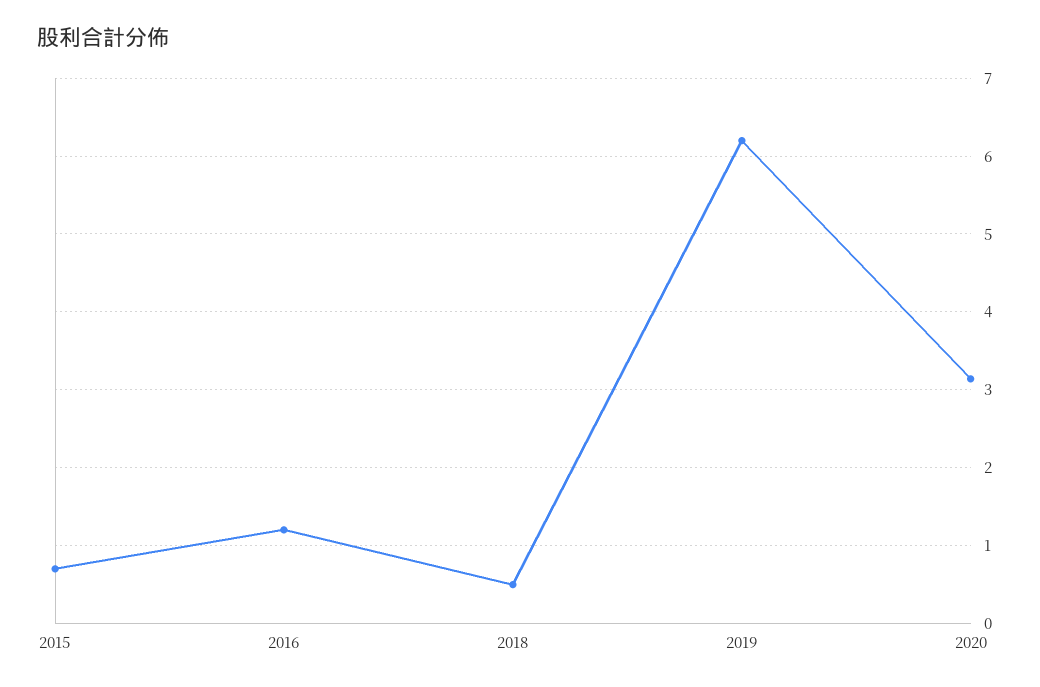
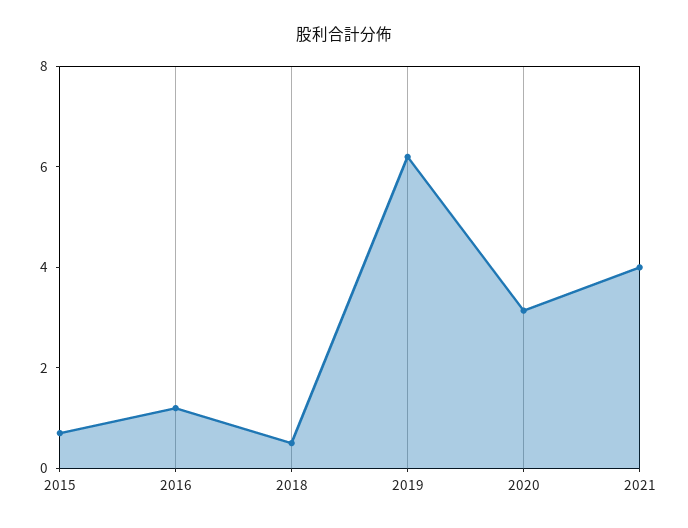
2021: none -> 4

